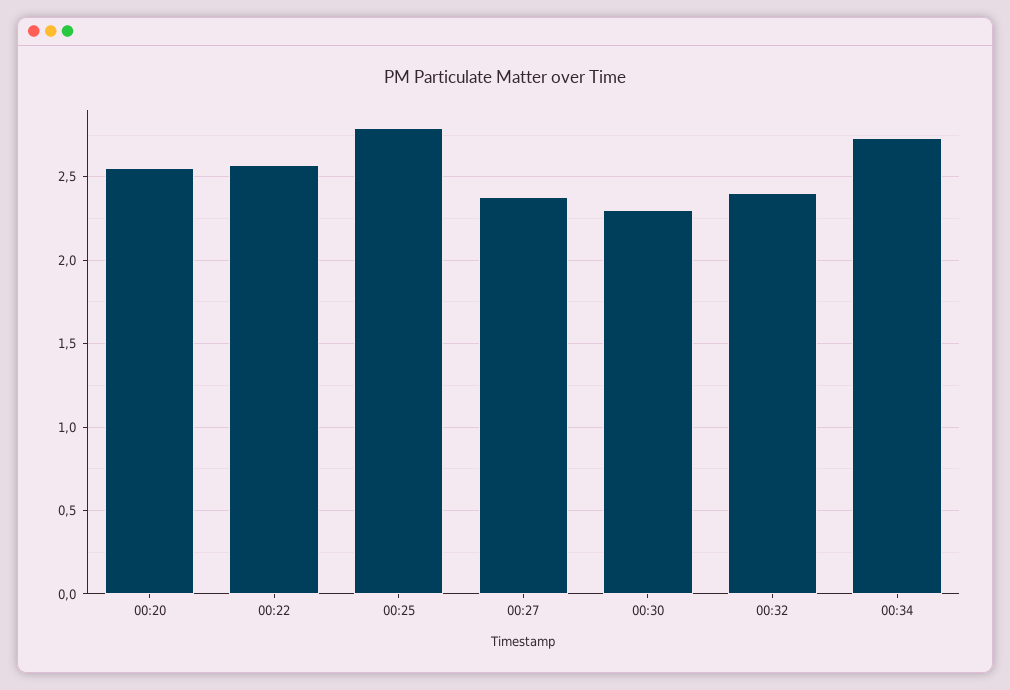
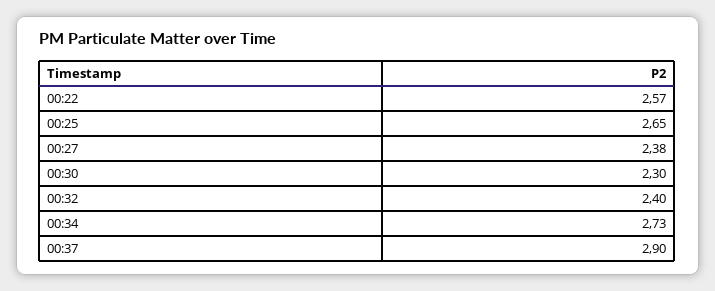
00:20: 2.55 -> none
00:25: 2.8 -> 2.65
00:37: none -> 2.9

